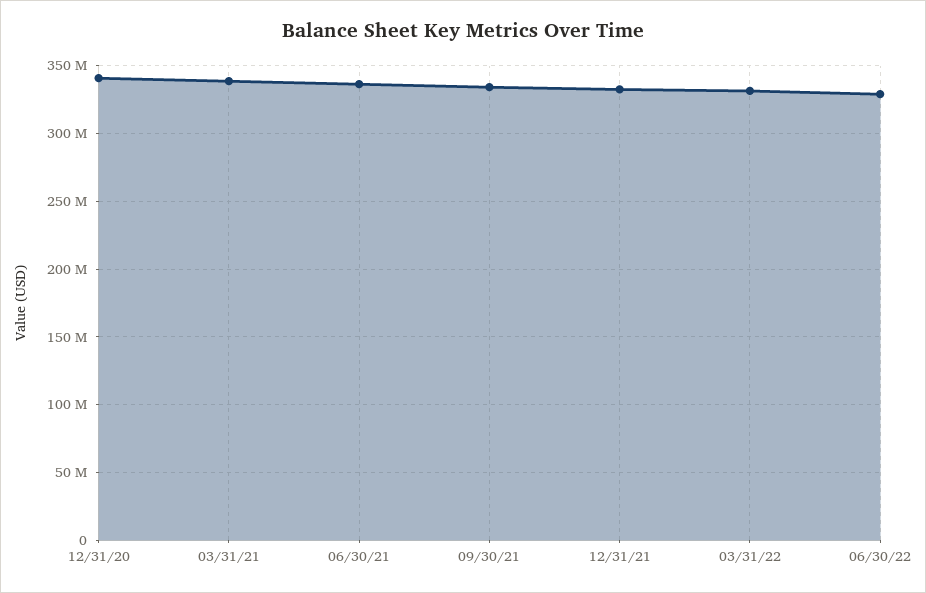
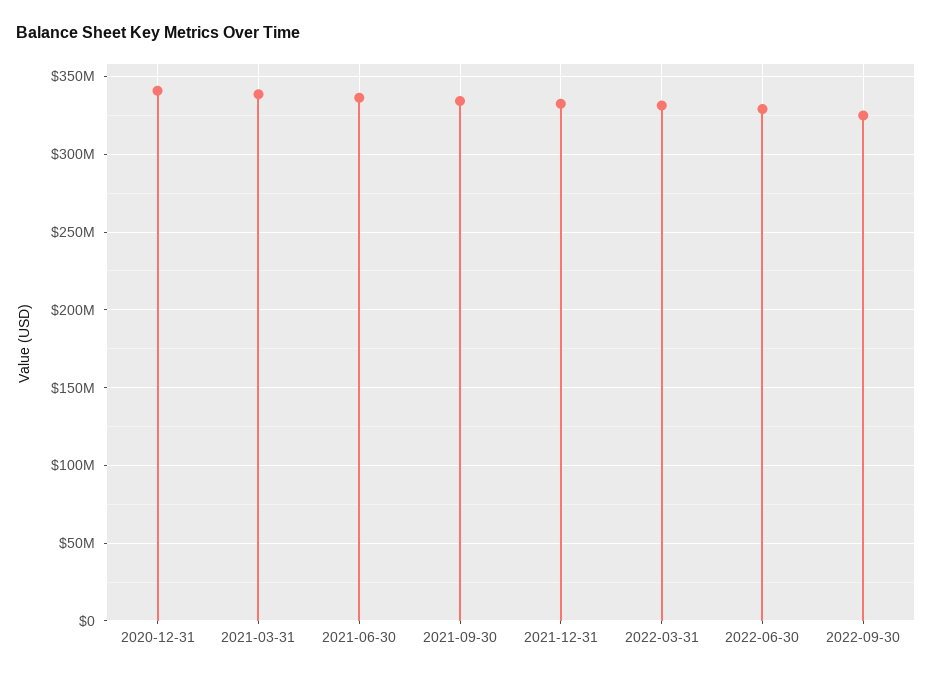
2022-09-30: none -> 325000000

